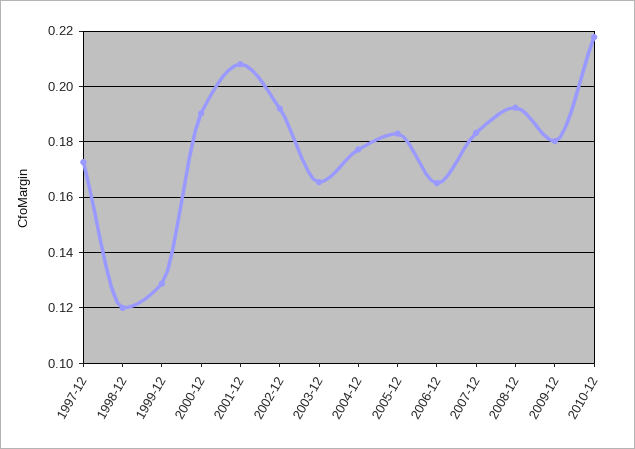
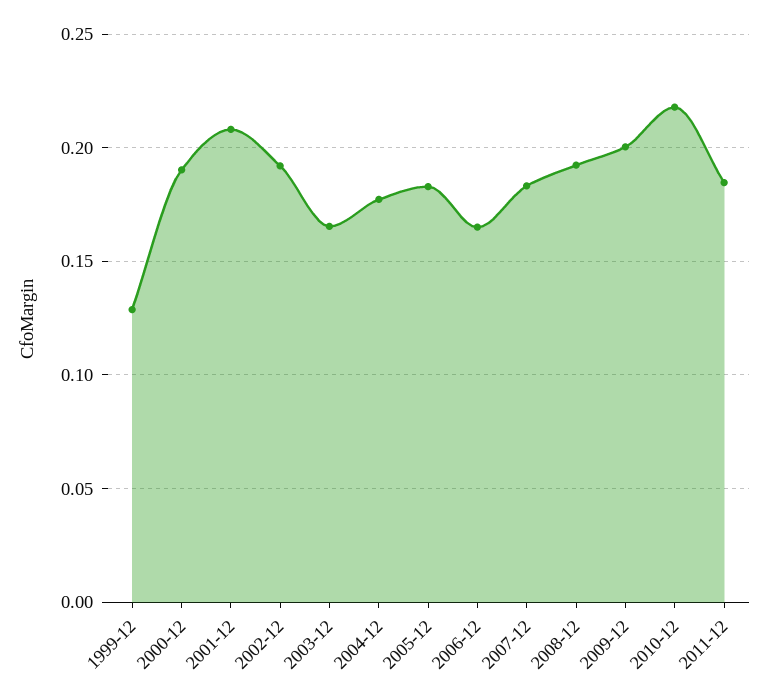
1997-12: 0.1725 -> none
1998-12: 0.12 -> none
2009-12: 0.18 -> 0.2
2011-12: none -> 0.185

